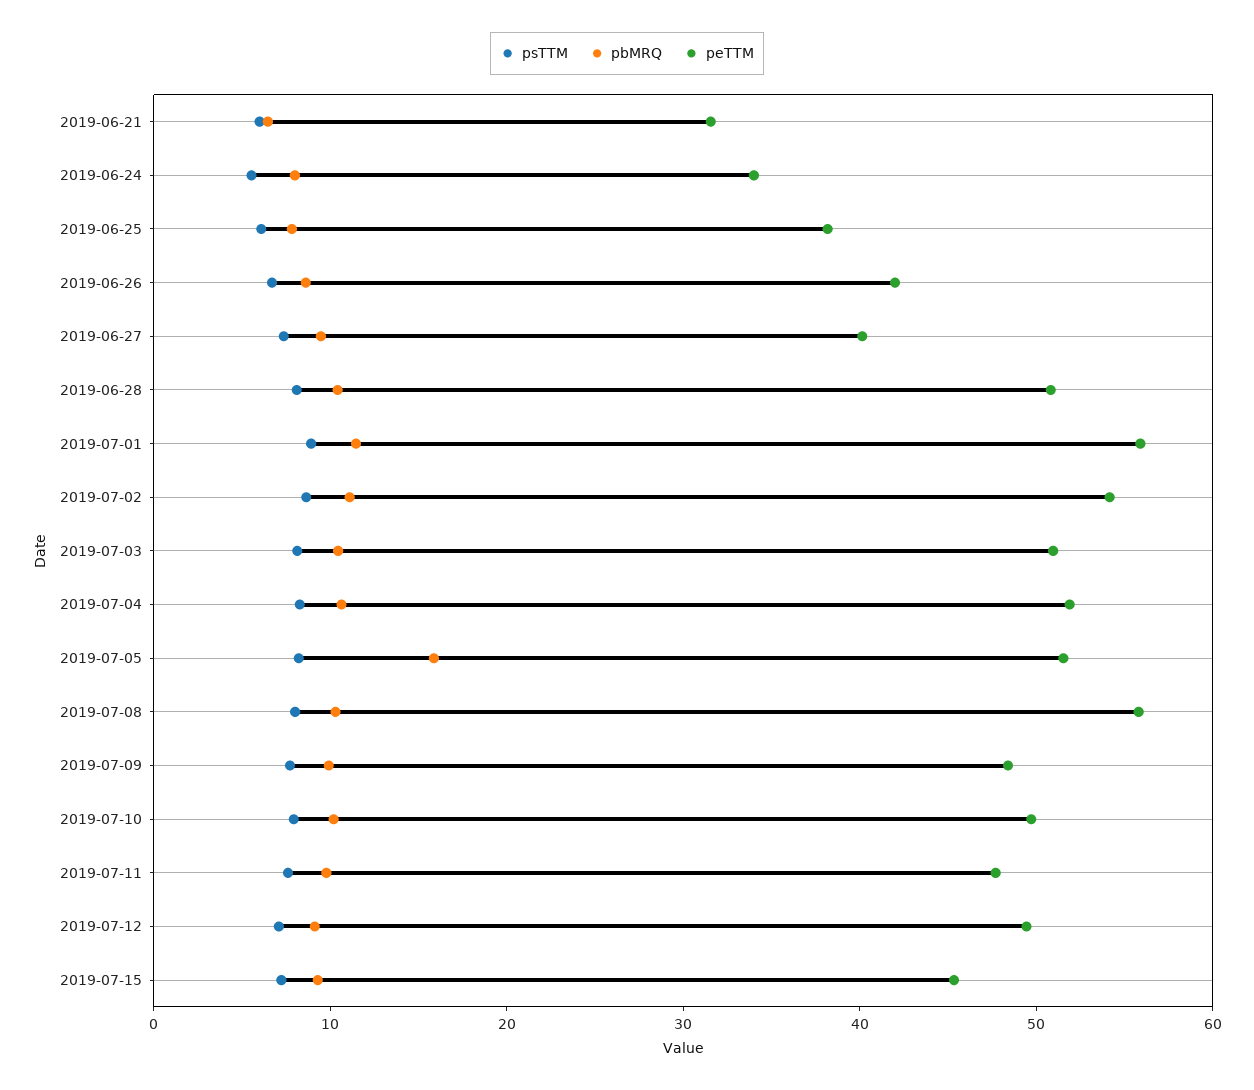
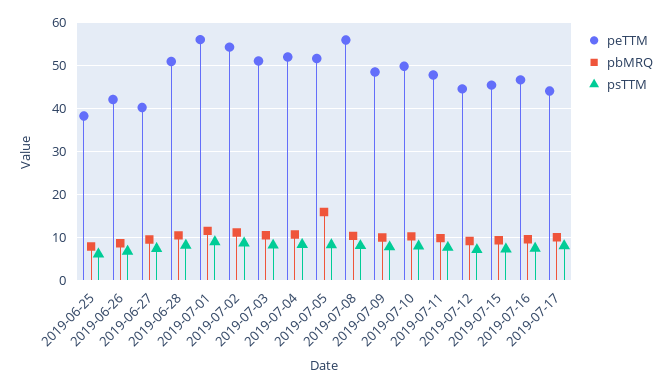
psTTM, 2019-06-21: 6 -> none
pbMRQ, 2019-06-21: 6 -> none
peTTM, 2019-06-21: 32 -> none
psTTM, 2019-06-24: 6 -> none
pbMRQ, 2019-06-24: 8 -> none
peTTM, 2019-06-24: 34 -> none
peTTM, 2019-07-12: 50 -> 44
peTTM, 2019-07-16: none -> 46
pbMRQ, 2019-07-16: none -> 10
psTTM, 2019-07-16: none -> 8
peTTM, 2019-07-17: none -> 44
pbMRQ, 2019-07-17: none -> 10
psTTM, 2019-07-17: none -> 8

